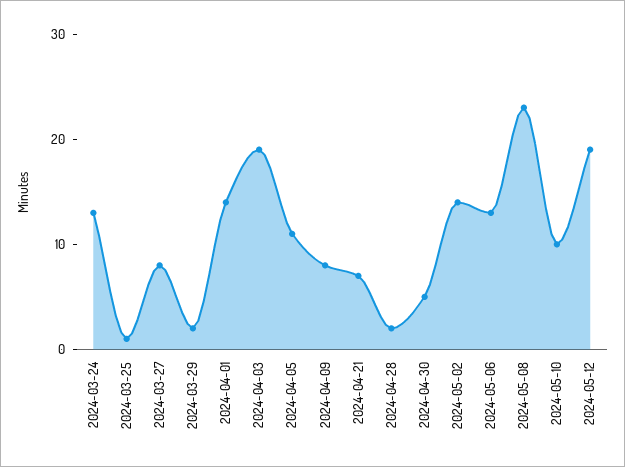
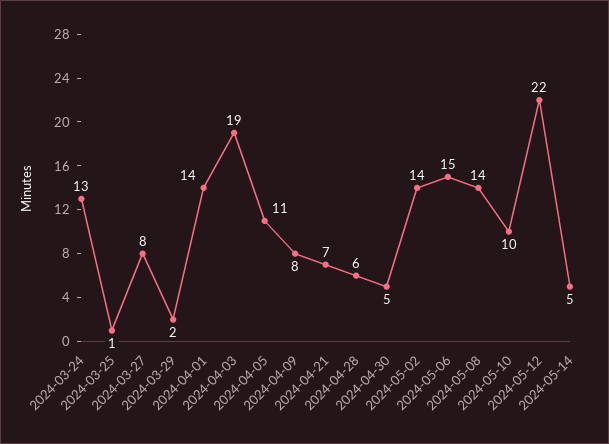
2024-04-28: 2 -> 6
2024-05-06: 13 -> 15
2024-05-08: 23 -> 14
2024-05-12: 19 -> 22
2024-05-14: none -> 5

